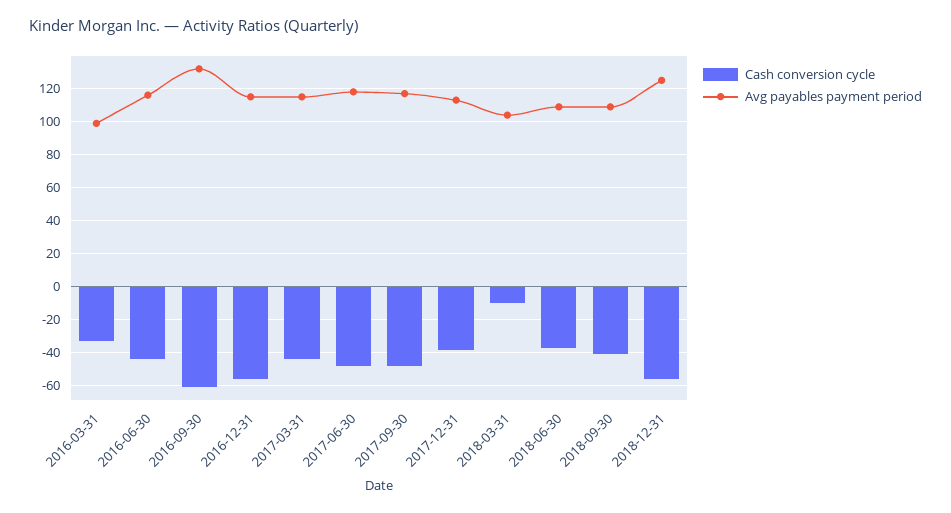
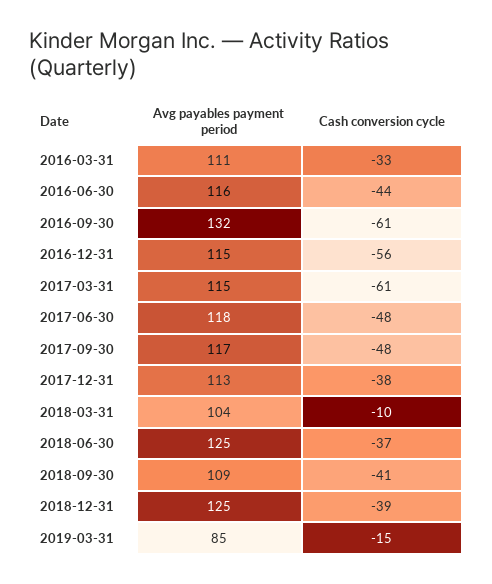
Avg payables payment period, 2016-03-31: 100 -> 111
Cash conversion cycle, 2017-03-31: -45 -> -61
Avg payables payment period, 2018-06-30: 110 -> 125
Cash conversion cycle, 2018-12-31: -55 -> -39
Avg payables payment period, 2019-03-31: none -> 85
Cash conversion cycle, 2019-03-31: none -> -15

